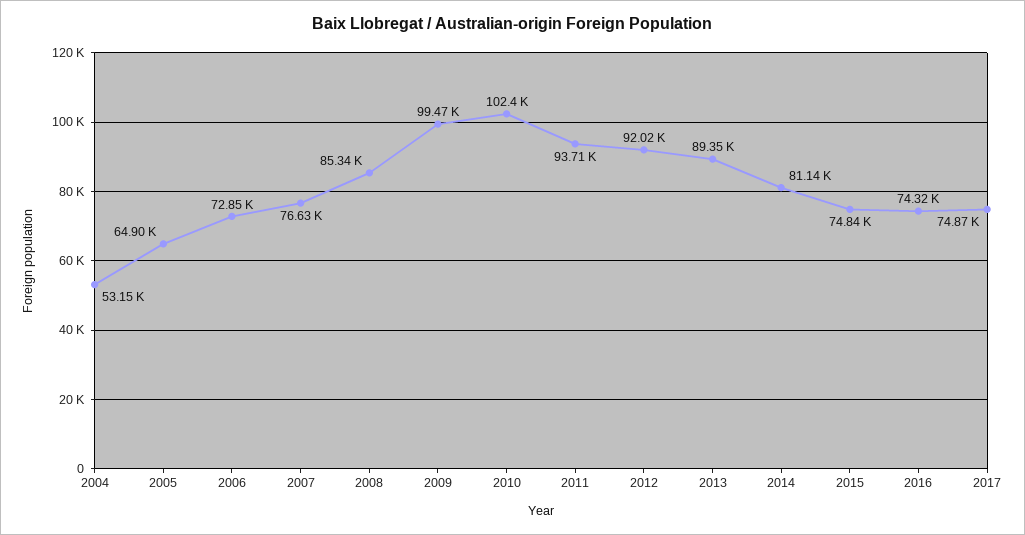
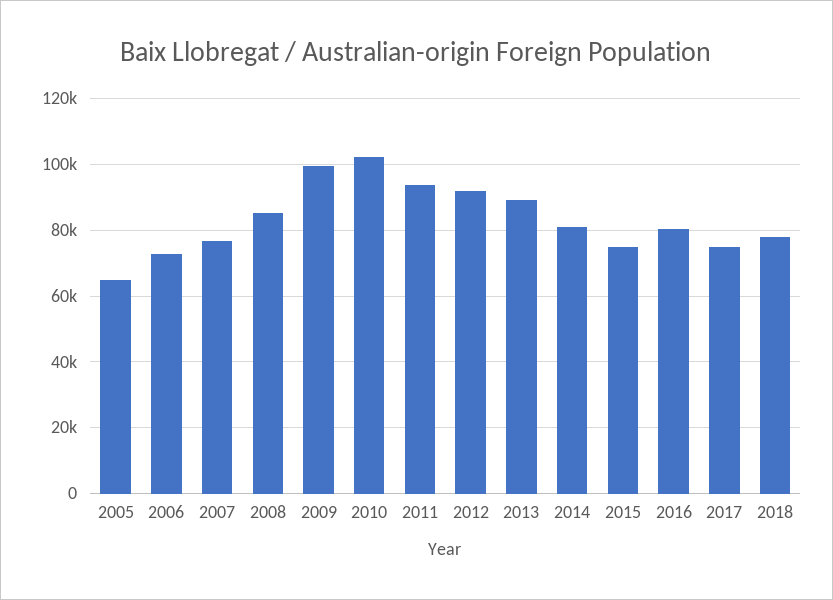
2004: 53150 -> none
2016: 74320 -> 80000
2018: none -> 78000

